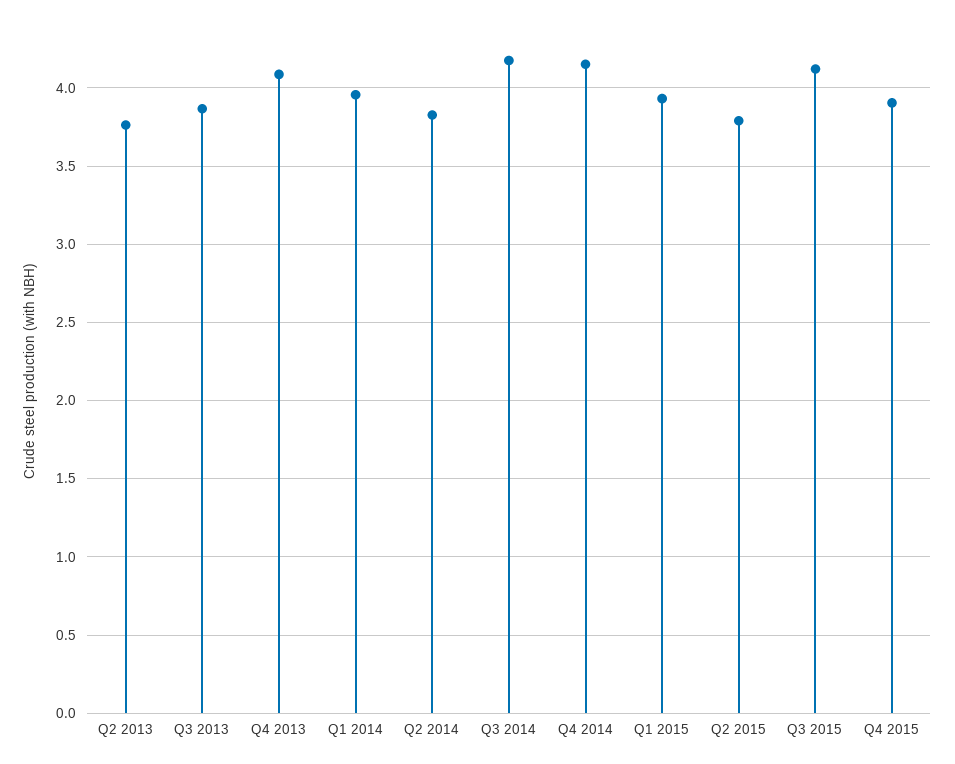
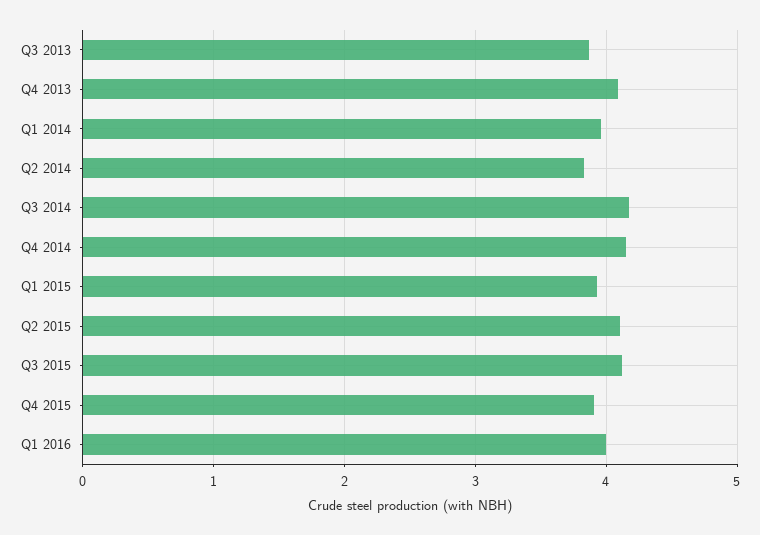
Q2 2013: 3.75 -> none
Q2 2015: 3.8 -> 4.1
Q1 2016: none -> 4

